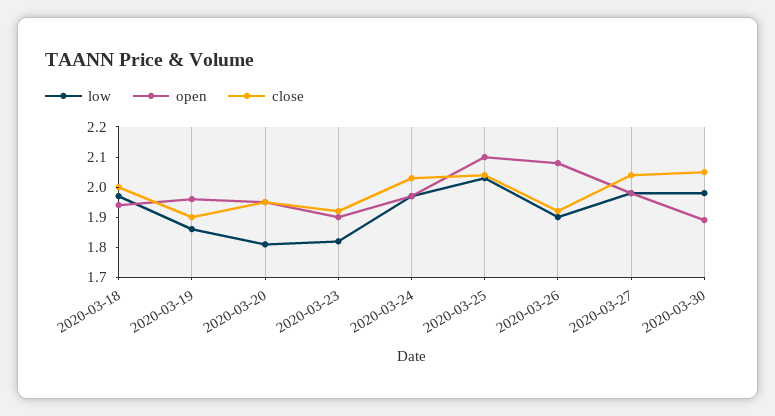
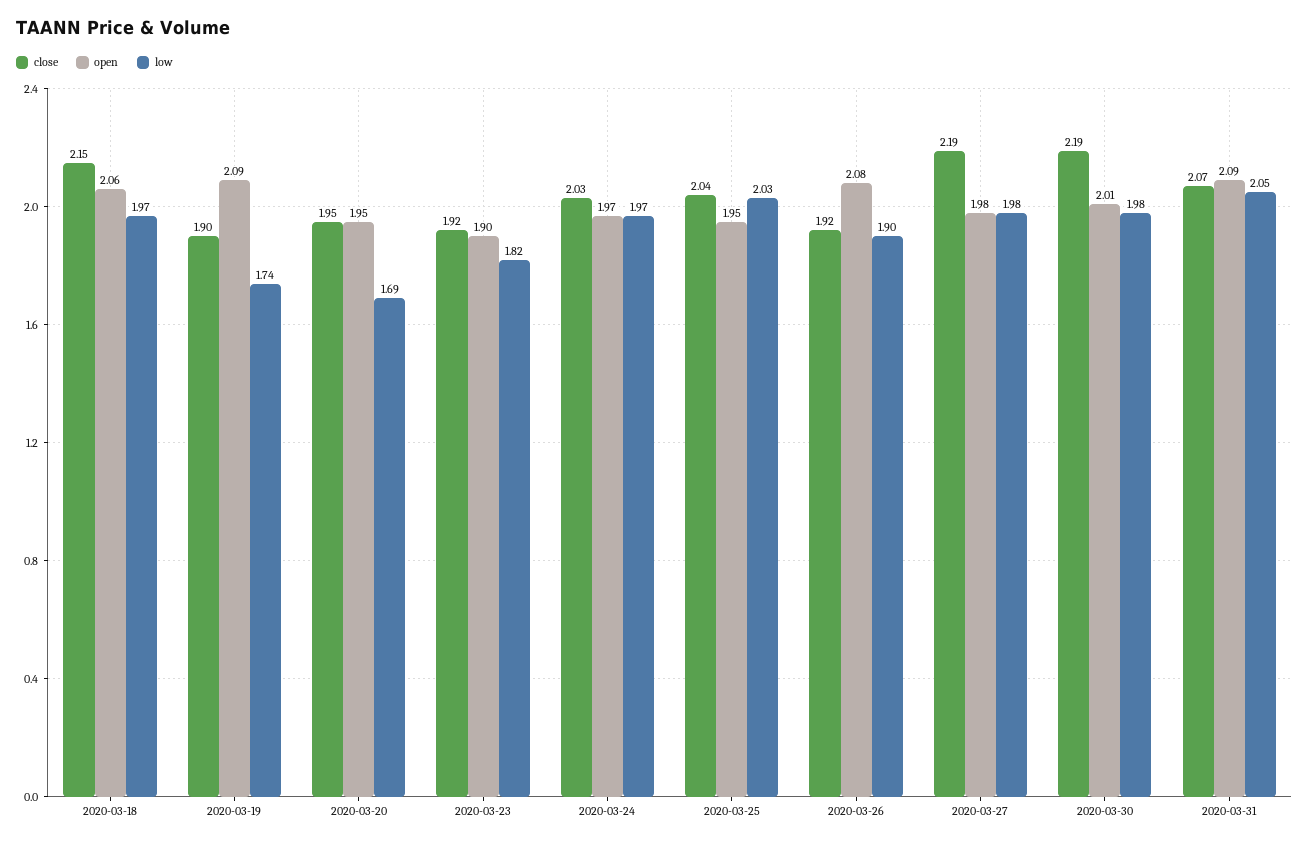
open, 2020-03-18: 1.95 -> 2.06
close, 2020-03-18: 2 -> 2.15
low, 2020-03-19: 1.85 -> 1.74
open, 2020-03-19: 1.95 -> 2.09
low, 2020-03-20: 1.8 -> 1.69
open, 2020-03-25: 2.1 -> 1.95
close, 2020-03-27: 2.05 -> 2.19
open, 2020-03-30: 1.9 -> 2.01
close, 2020-03-30: 2.05 -> 2.19
close, 2020-03-31: none -> 2.07
open, 2020-03-31: none -> 2.09
low, 2020-03-31: none -> 2.05

